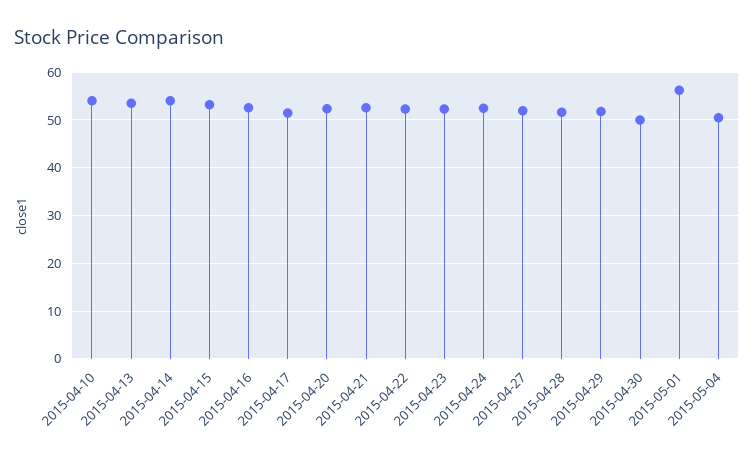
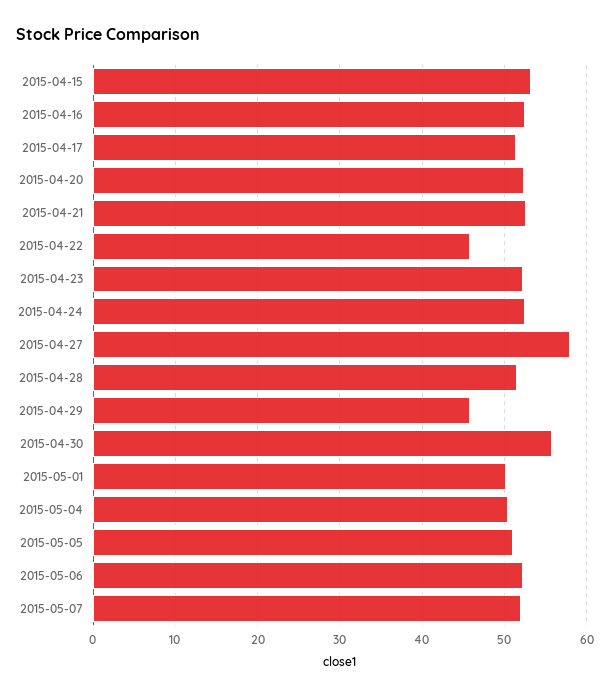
2015-04-10: 54 -> none
2015-04-13: 54 -> none
2015-04-14: 54 -> none
2015-04-22: 52 -> 46
2015-04-27: 52 -> 58
2015-04-29: 52 -> 46
2015-04-30: 50 -> 56
2015-05-01: 56 -> 50
2015-05-05: none -> 51
2015-05-06: none -> 52
2015-05-07: none -> 52

